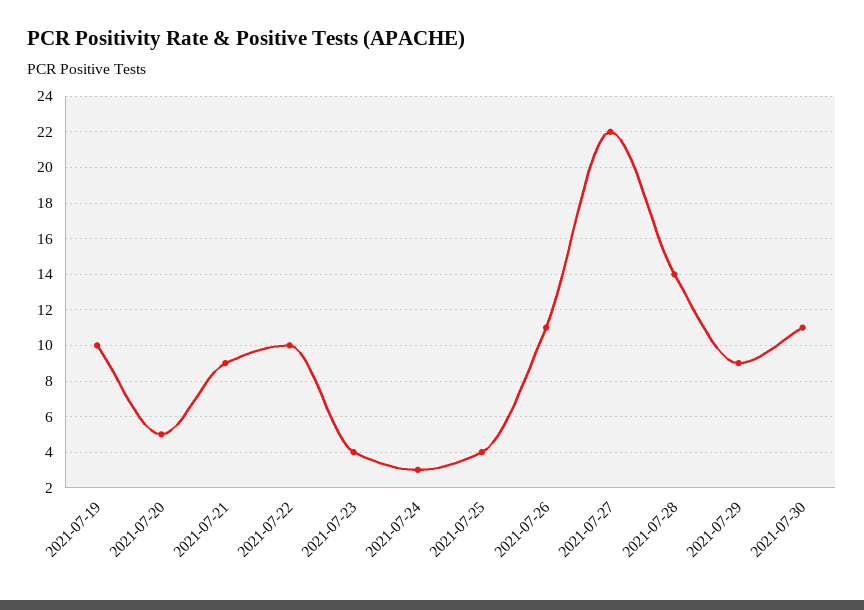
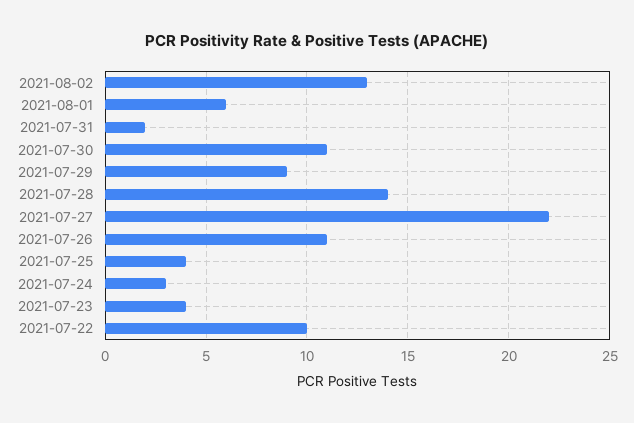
2021-07-19: 10 -> none
2021-07-20: 5 -> none
2021-07-21: 9 -> none
2021-08-02: none -> 13
2021-08-01: none -> 6
2021-07-31: none -> 2

